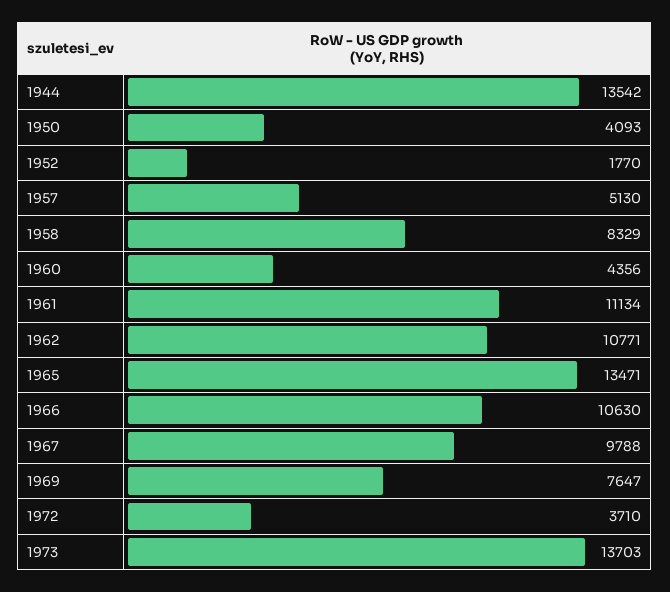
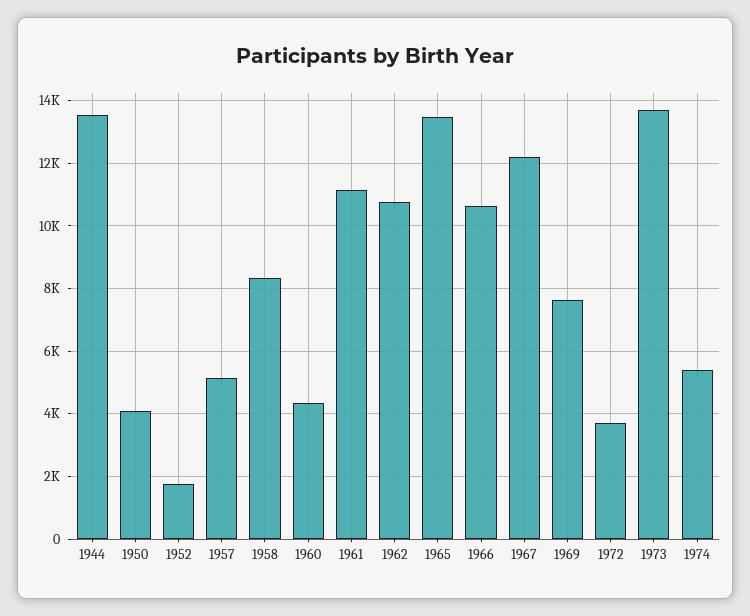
1967: 9788 -> 12200
1974: none -> 5400

